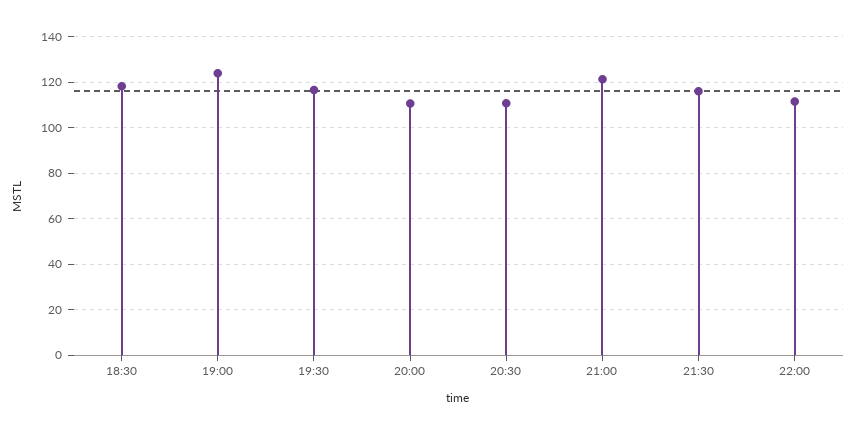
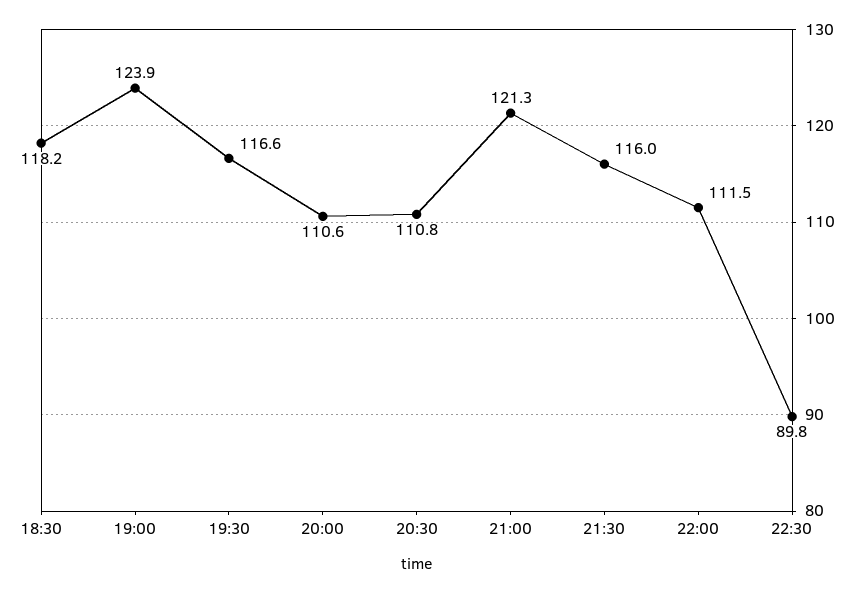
22:30: none -> 89.8

